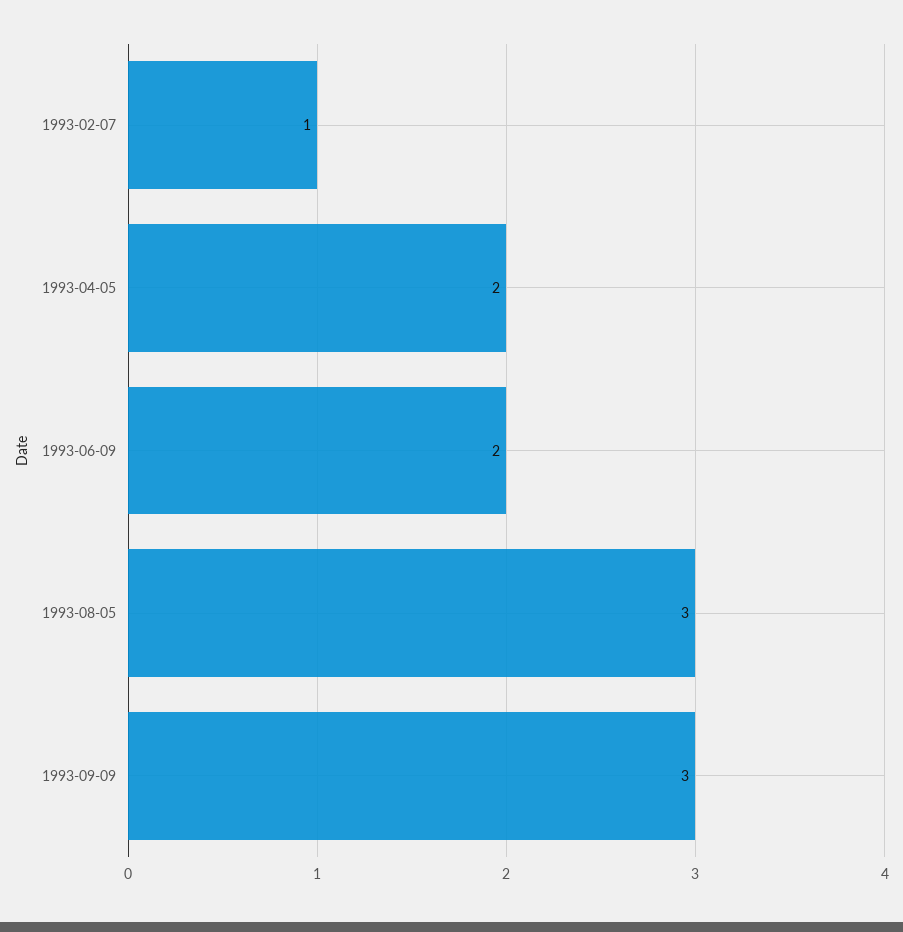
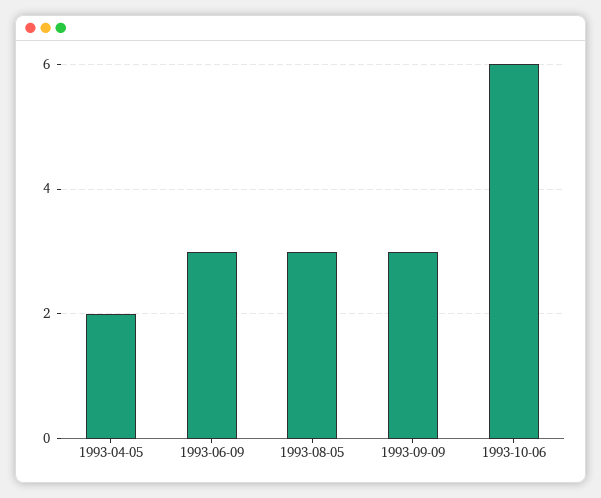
1993-02-07: 1 -> none
1993-06-09: 2 -> 3
1993-10-06: none -> 6

